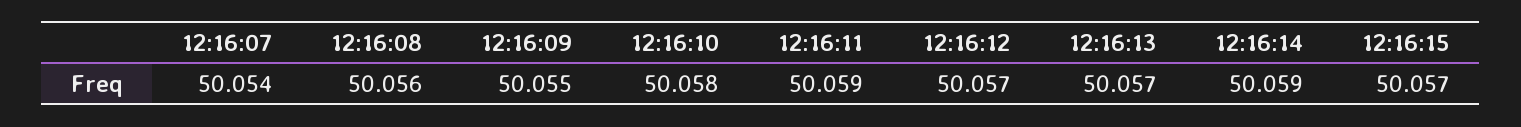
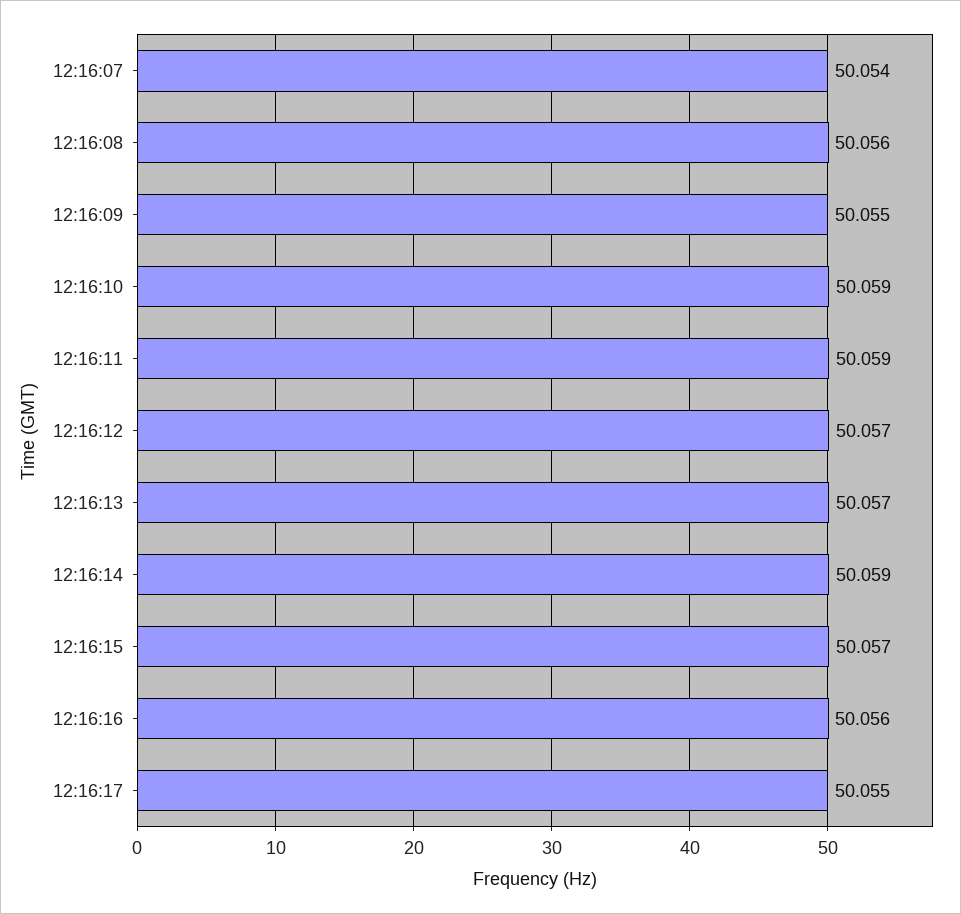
12:16:10: 50.058 -> 50.059
12:16:16: none -> 50.056
12:16:17: none -> 50.055

